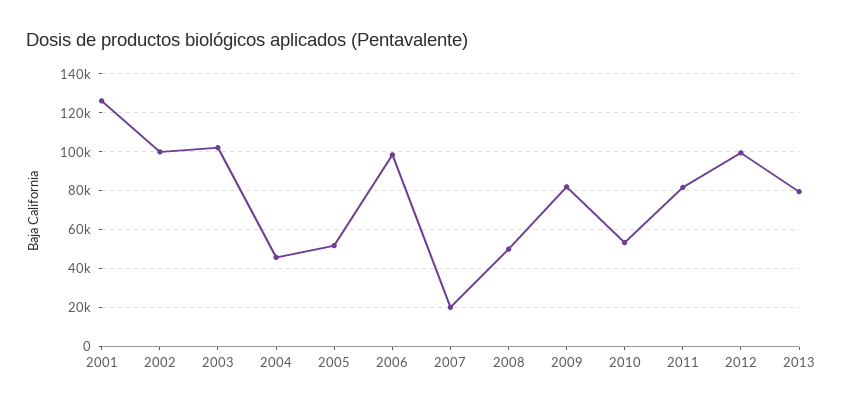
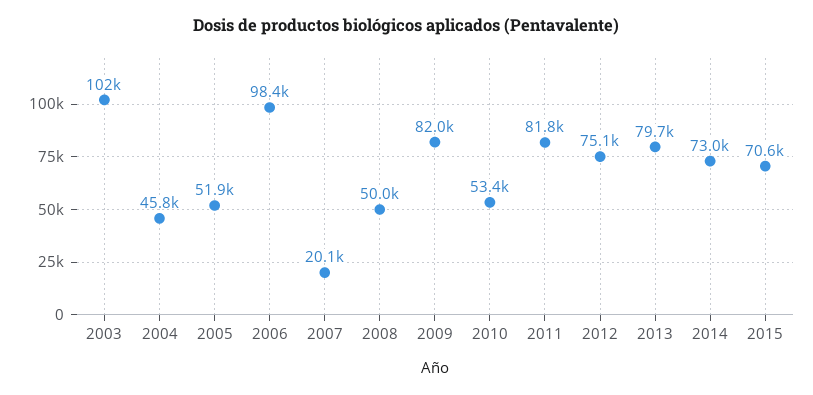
2001: 125000 -> none
2002: 100000 -> none
2012: 100000 -> 75100
2014: none -> 73000
2015: none -> 70600

